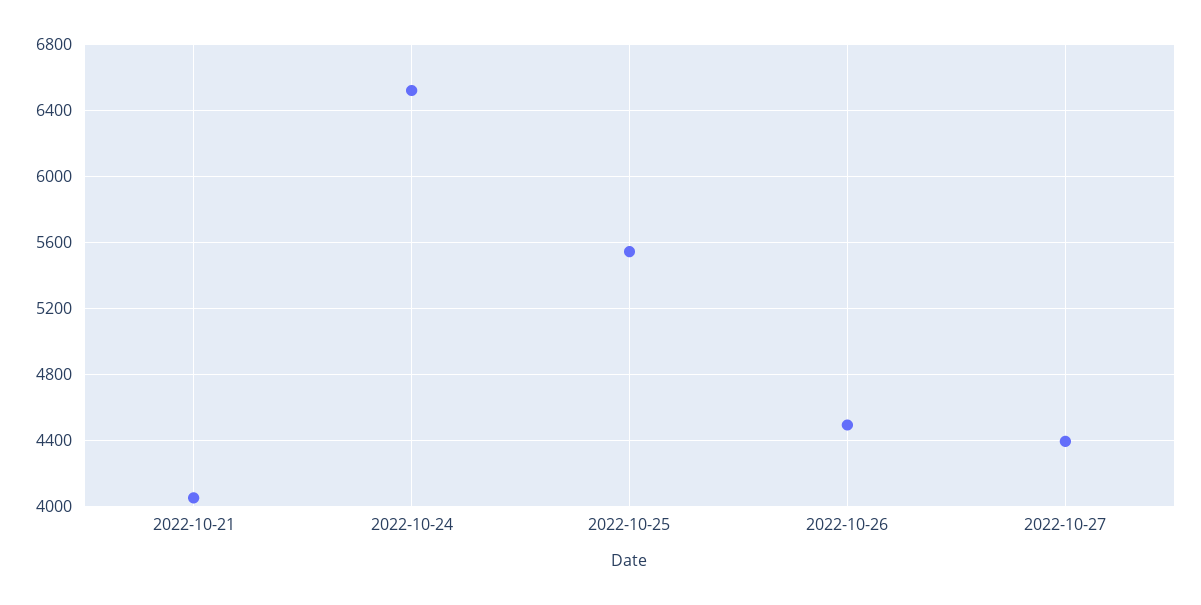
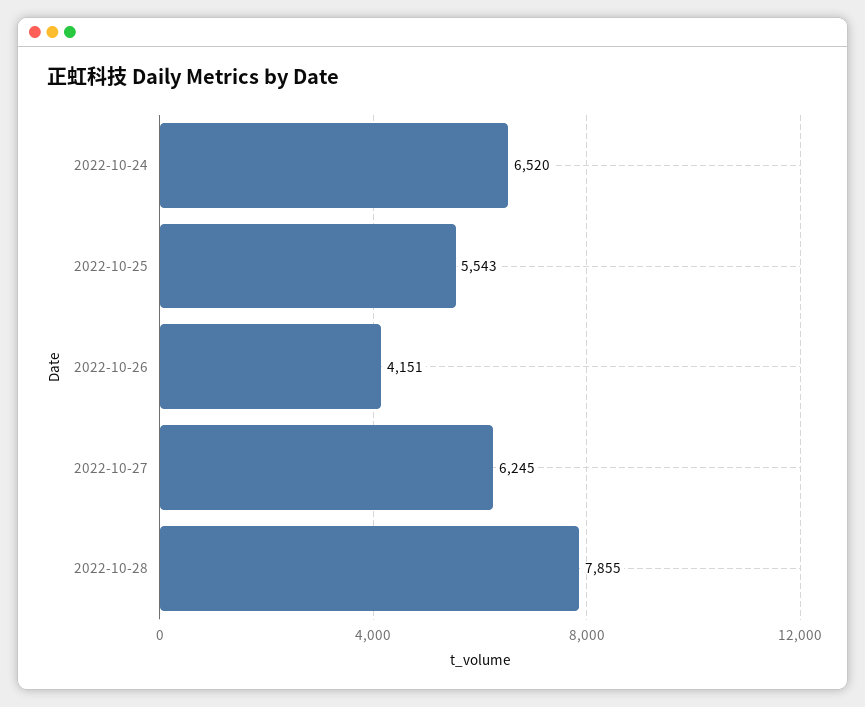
2022-10-21: 4050 -> none
2022-10-26: 4500 -> 4151
2022-10-27: 4400 -> 6245
2022-10-28: none -> 7855

